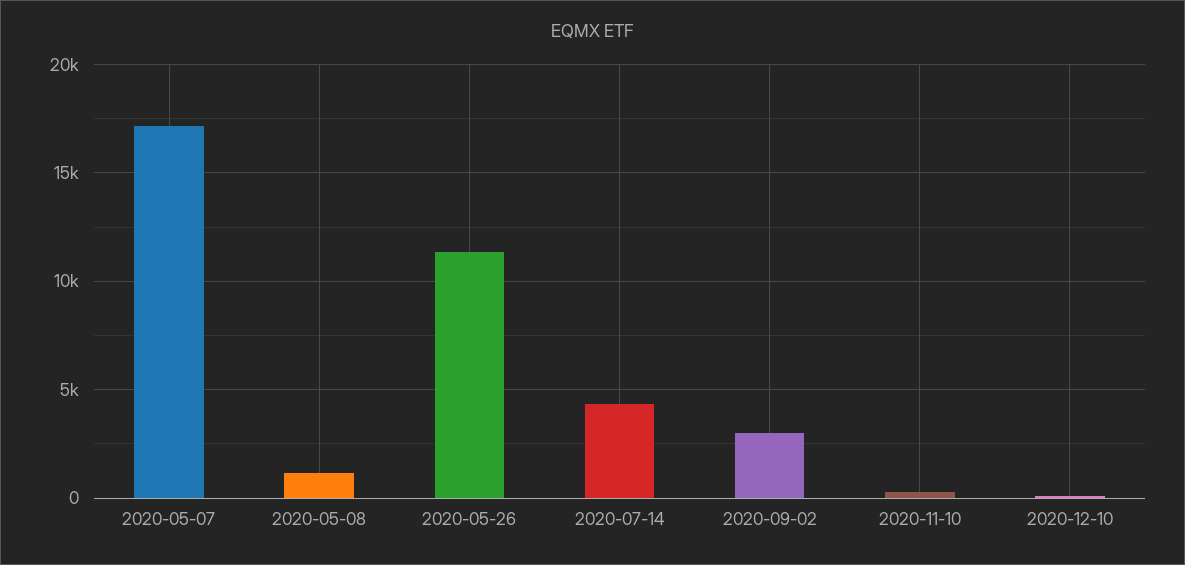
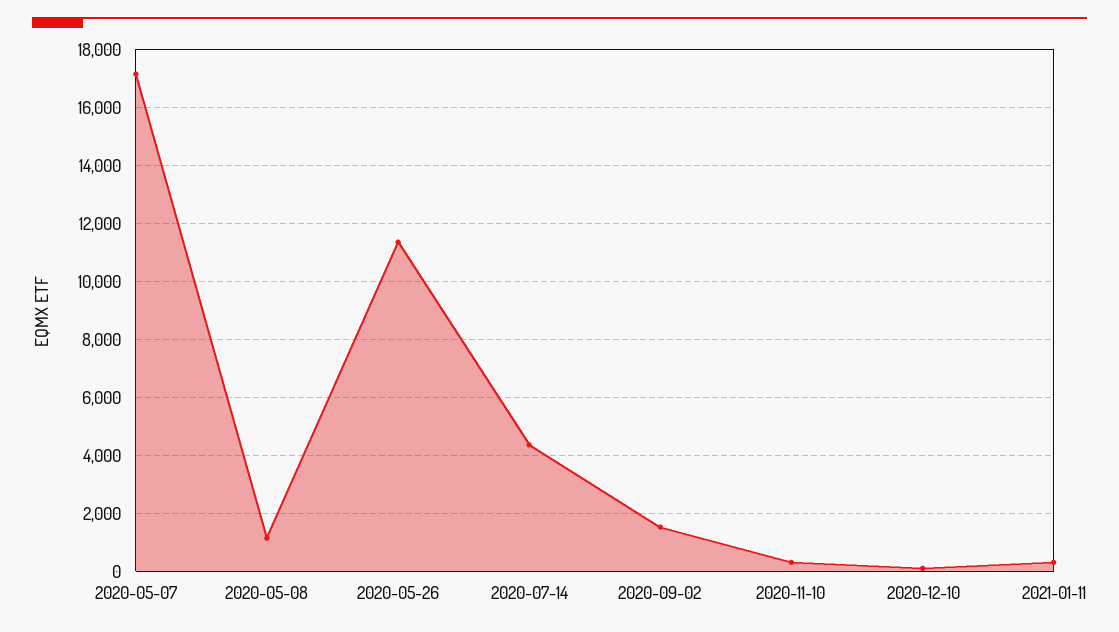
2020-09-02: 3000 -> 1500
2021-01-11: none -> 250

